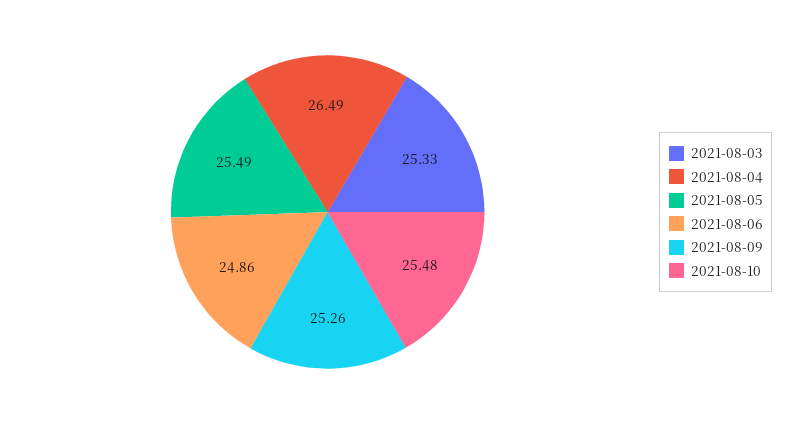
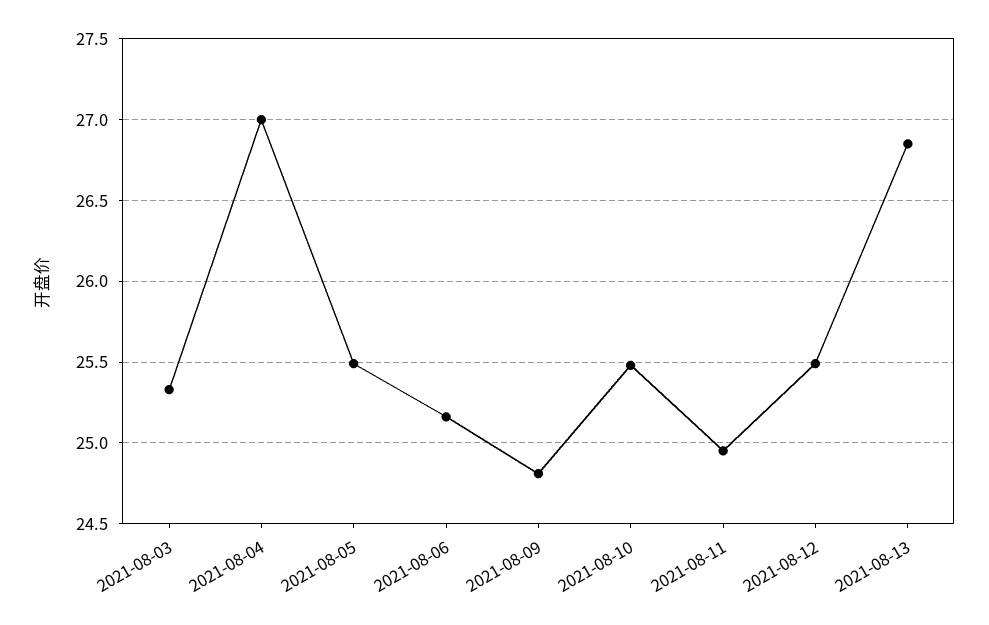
2021-08-04: 26.49 -> 27
2021-08-06: 24.86 -> 25.15
2021-08-09: 25.26 -> 24.8
2021-08-11: none -> 24.95
2021-08-12: none -> 25.5
2021-08-13: none -> 26.85

